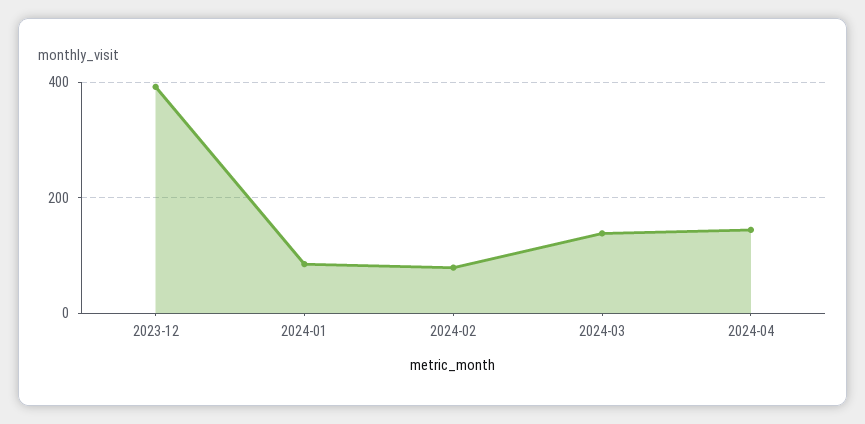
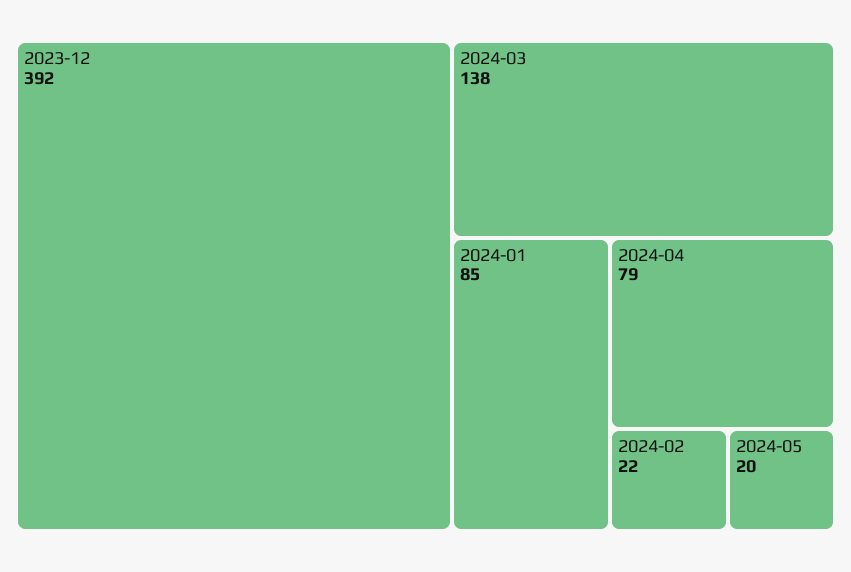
2024-02: 80 -> 22
2024-04: 140 -> 79
2024-05: none -> 20

